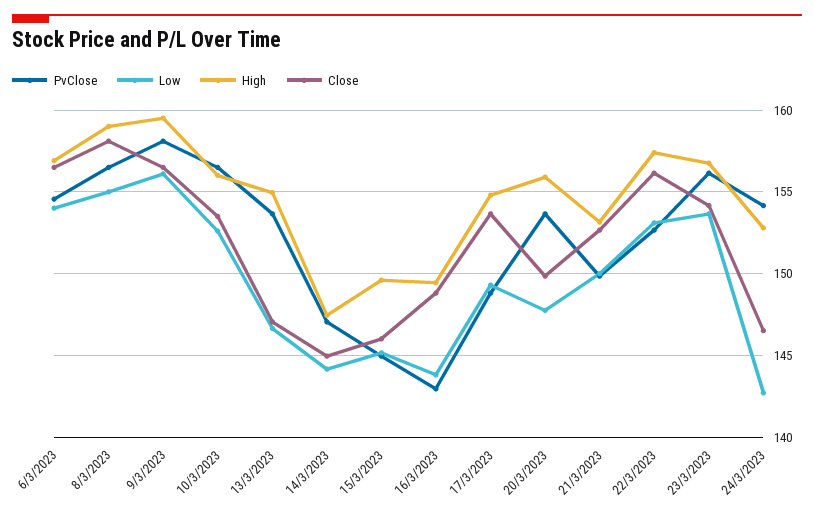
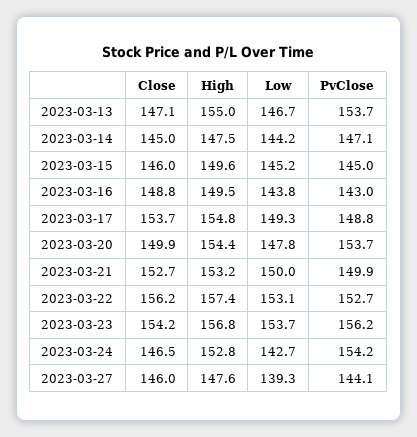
PvClose, 6/3/2023: 154.5 -> none
Low, 6/3/2023: 154 -> none
High, 6/3/2023: 157 -> none
Close, 6/3/2023: 156.5 -> none
PvClose, 8/3/2023: 156.5 -> none
Low, 8/3/2023: 155 -> none
High, 8/3/2023: 159 -> none
Close, 8/3/2023: 158 -> none
PvClose, 9/3/2023: 158 -> none
Low, 9/3/2023: 156 -> none
High, 9/3/2023: 159.5 -> none
Close, 9/3/2023: 156.5 -> none
PvClose, 10/3/2023: 156.5 -> none
Low, 10/3/2023: 152.5 -> none
High, 10/3/2023: 156 -> none
Close, 10/3/2023: 153.5 -> none
High, 20/3/2023: 156 -> 154.4
Close, 2023-03-27: none -> 146
High, 2023-03-27: none -> 147.6
Low, 2023-03-27: none -> 139.3
PvClose, 2023-03-27: none -> 144.1

